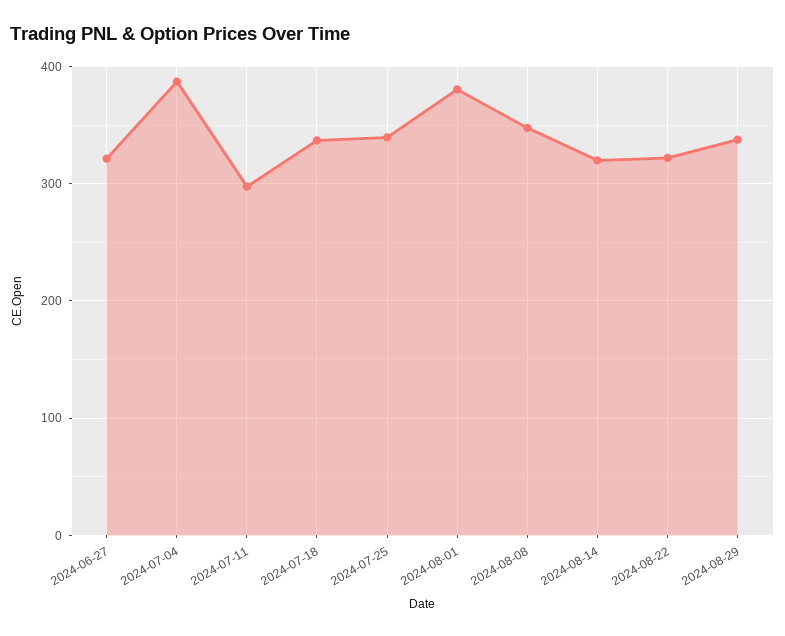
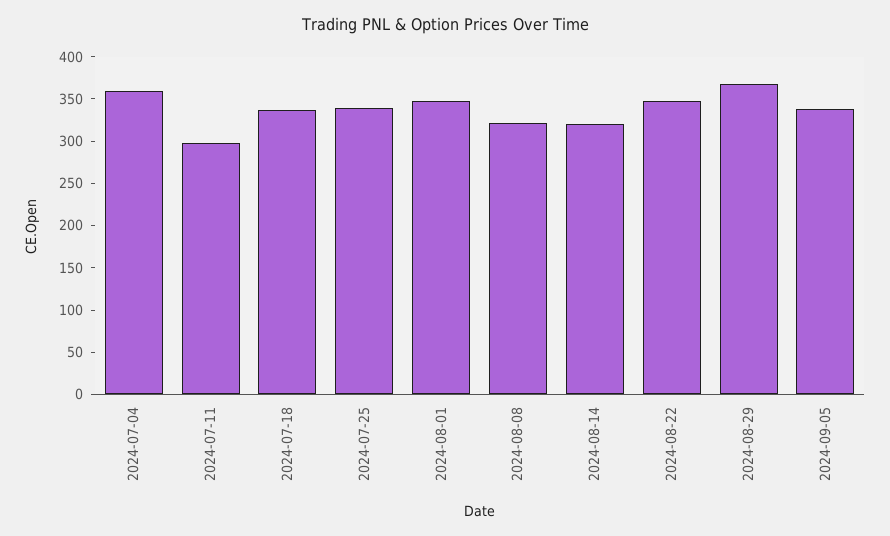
2024-06-27: 320 -> none
2024-07-04: 390 -> 360
2024-08-01: 380 -> 350
2024-08-08: 350 -> 320
2024-08-22: 320 -> 350
2024-08-29: 340 -> 370
2024-09-05: none -> 340

